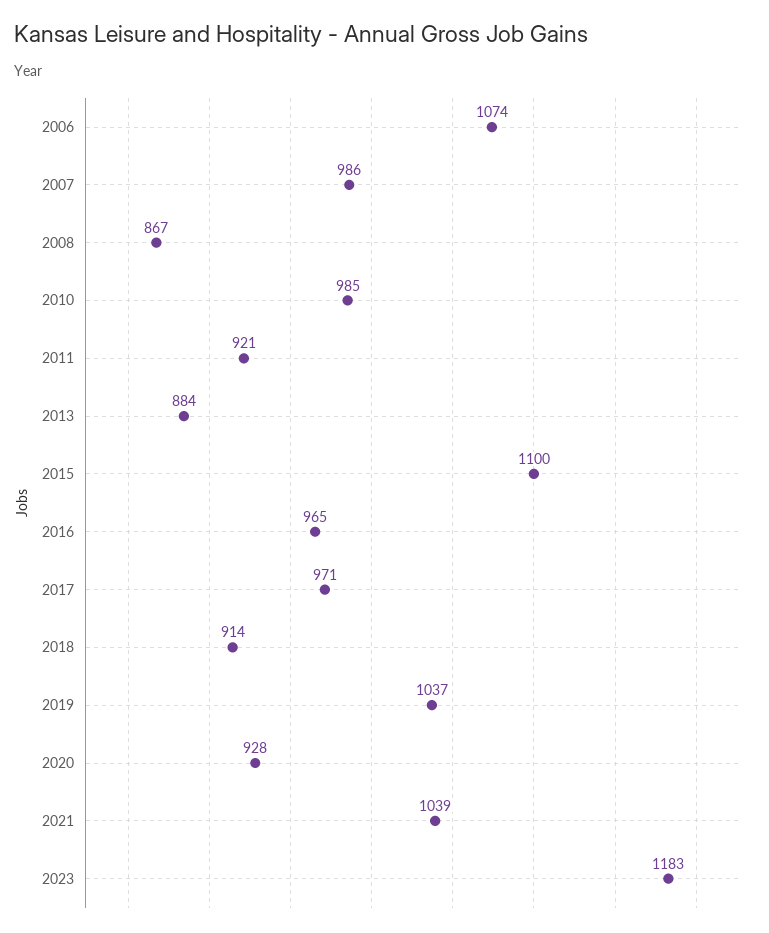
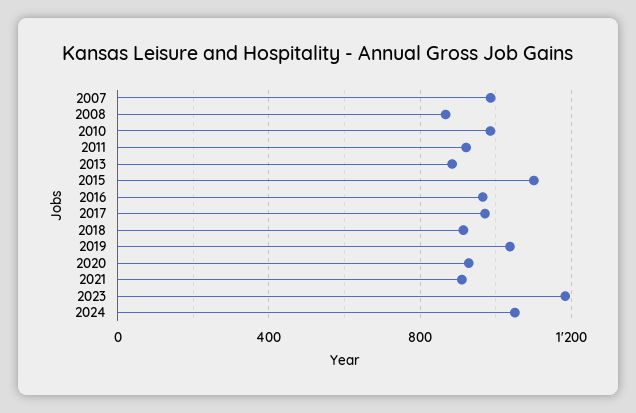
2006: 1074 -> none
2021: 1039 -> 900
2024: none -> 1050

